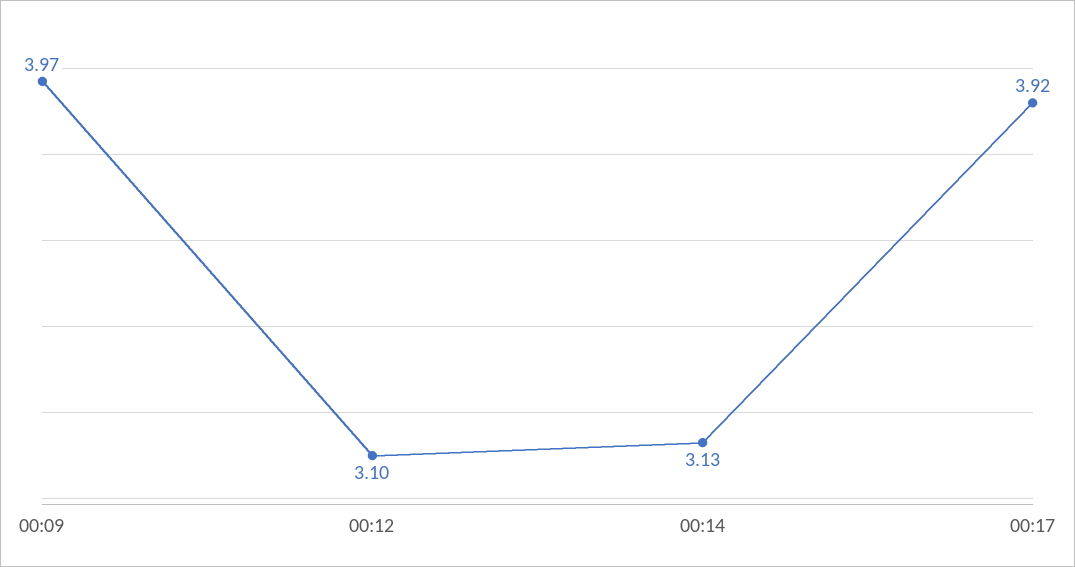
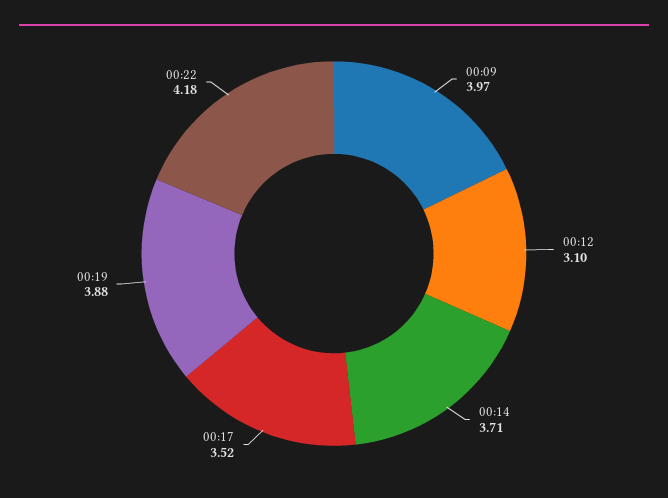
00:14: 3.13 -> 3.71
00:17: 3.92 -> 3.52
00:19: none -> 3.88
00:22: none -> 4.18

